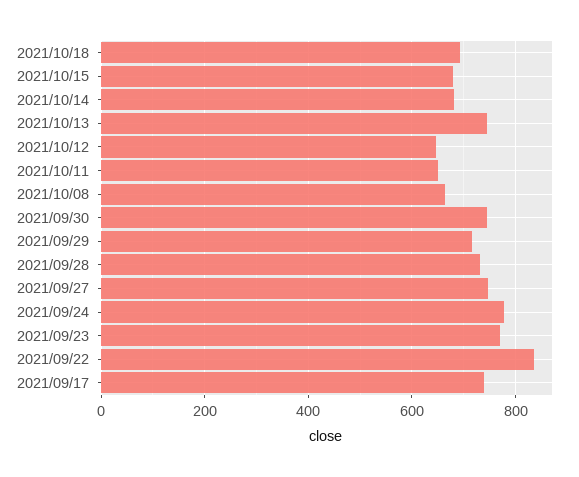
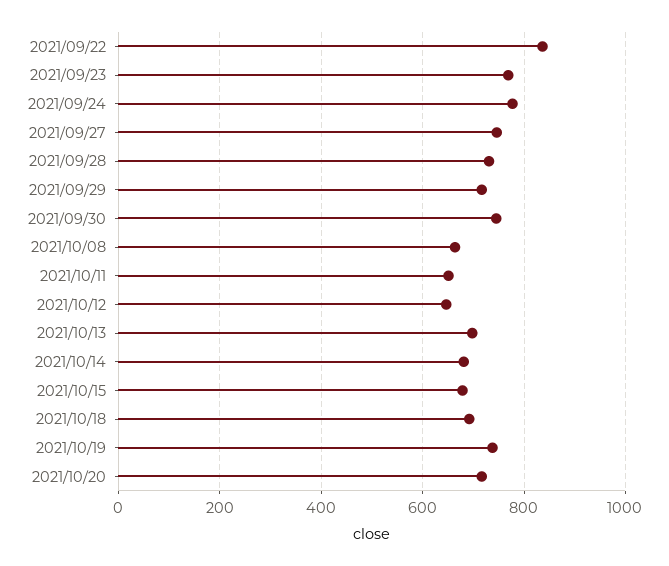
2021/10/13: 740 -> 700
2021/09/17: 740 -> none
2021/10/19: none -> 740
2021/10/20: none -> 720

